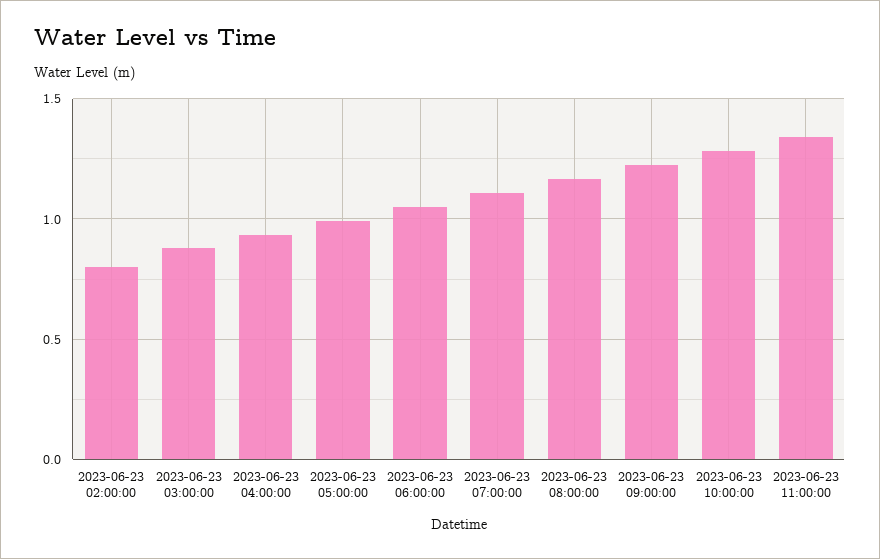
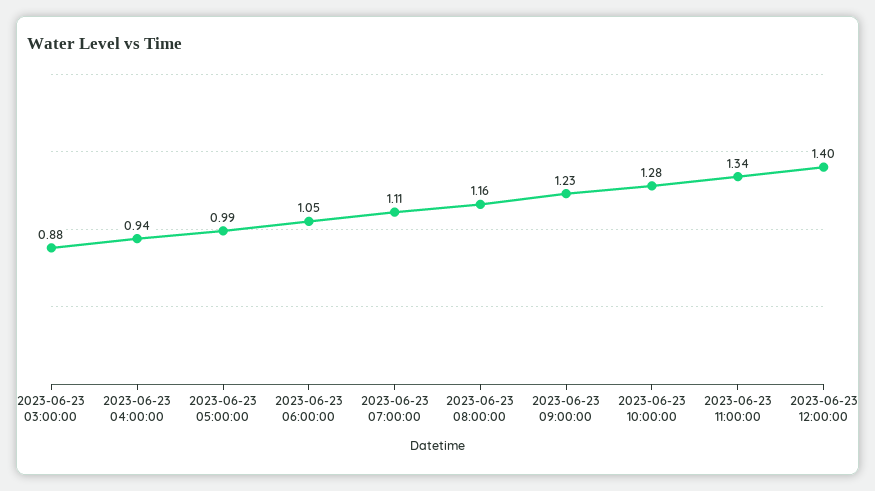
2023-06-23 02:00:00: 0.8 -> none
2023-06-23 12:00:00: none -> 1.4

